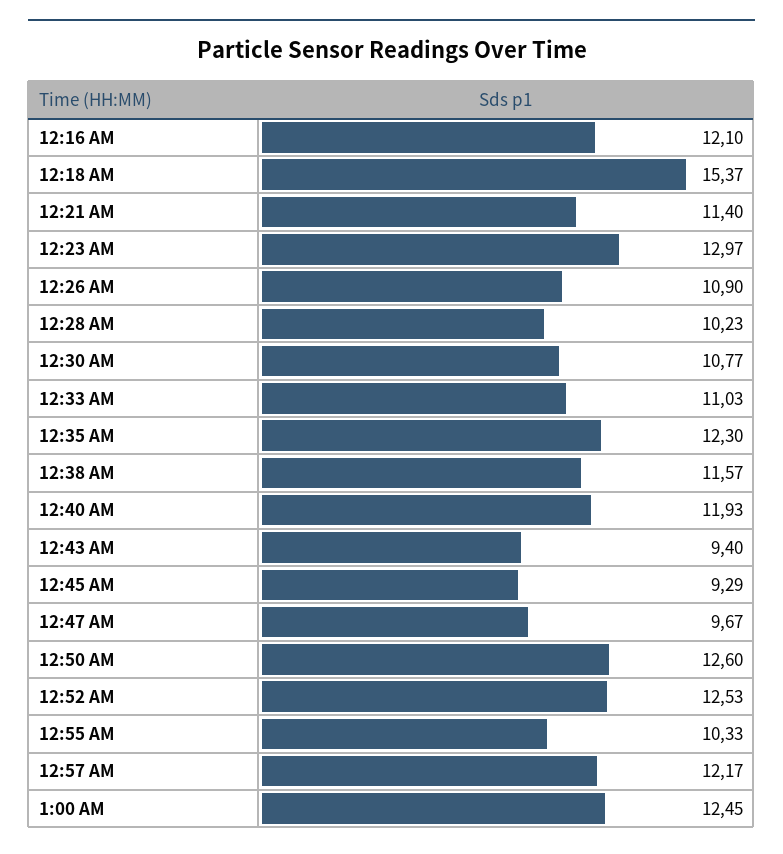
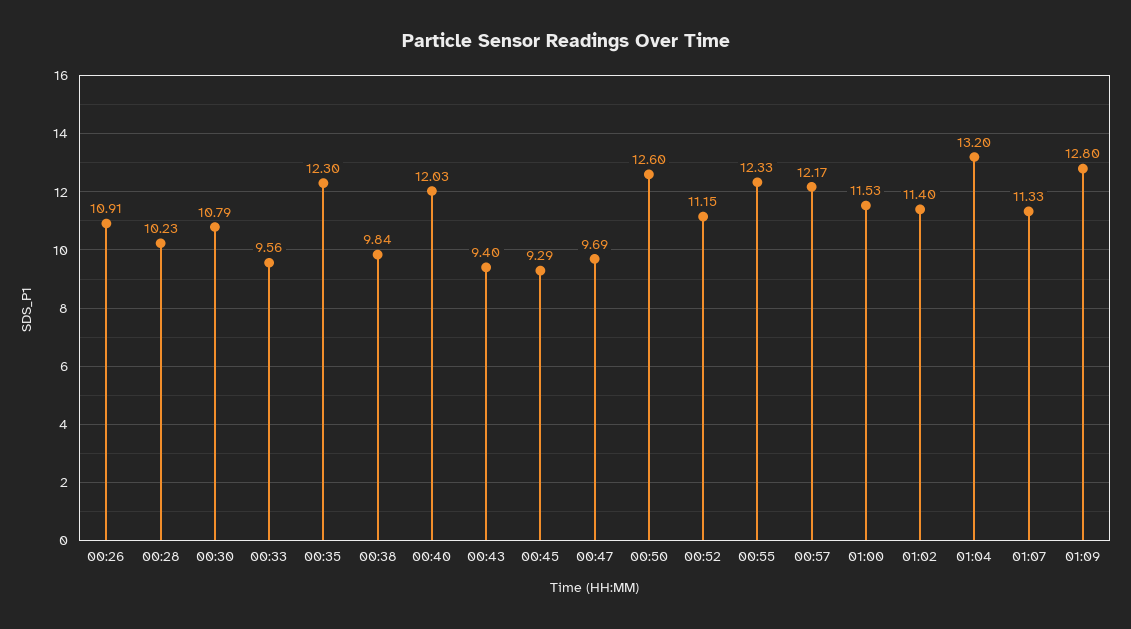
12:16 AM: 12.1 -> none
12:18 AM: 15.37 -> none
12:21 AM: 11.4 -> none
12:23 AM: 12.97 -> none
12:26 AM: 10.9 -> 10.91
12:30 AM: 10.77 -> 10.79
12:33 AM: 11.03 -> 9.56
12:38 AM: 11.57 -> 9.84
12:40 AM: 11.93 -> 12.03
12:47 AM: 9.67 -> 9.69
12:52 AM: 12.53 -> 11.15
12:55 AM: 10.33 -> 12.33
1:00 AM: 12.45 -> 11.53
01:02: none -> 11.4
01:04: none -> 13.2
01:07: none -> 11.33
01:09: none -> 12.8

